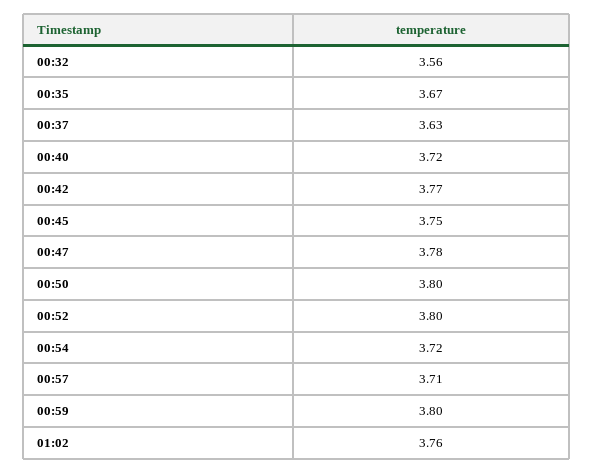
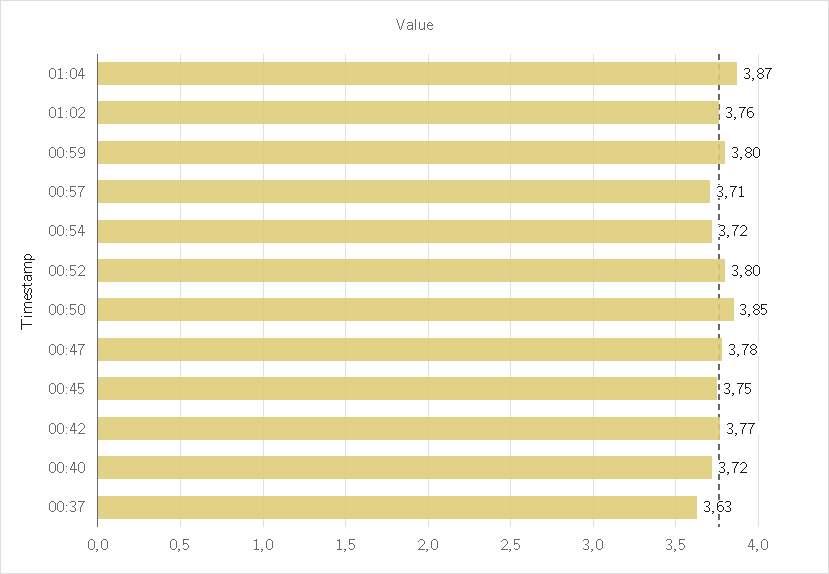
00:32: 3.56 -> none
00:35: 3.67 -> none
00:50: 3.8 -> 3.85
01:04: none -> 3.87

